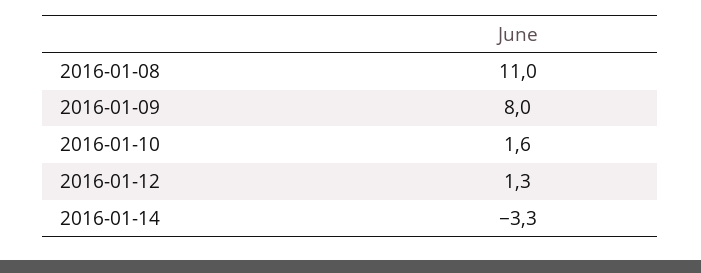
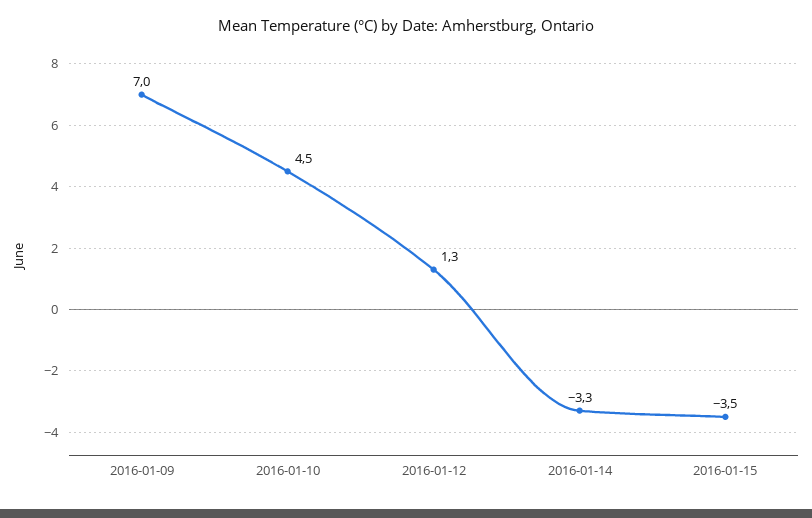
2016-01-08: 11 -> none
2016-01-09: 8 -> 7
2016-01-10: 1.6 -> 4.5
2016-01-15: none -> -3.5

